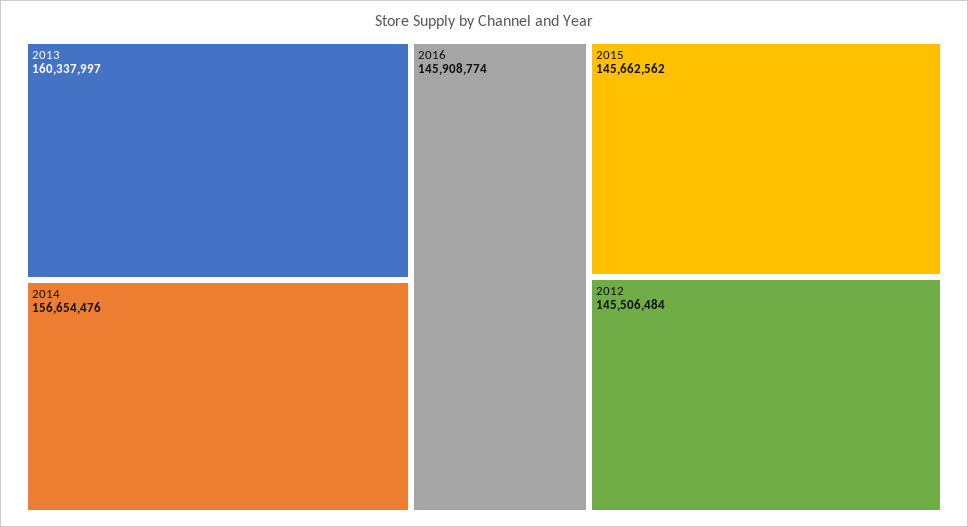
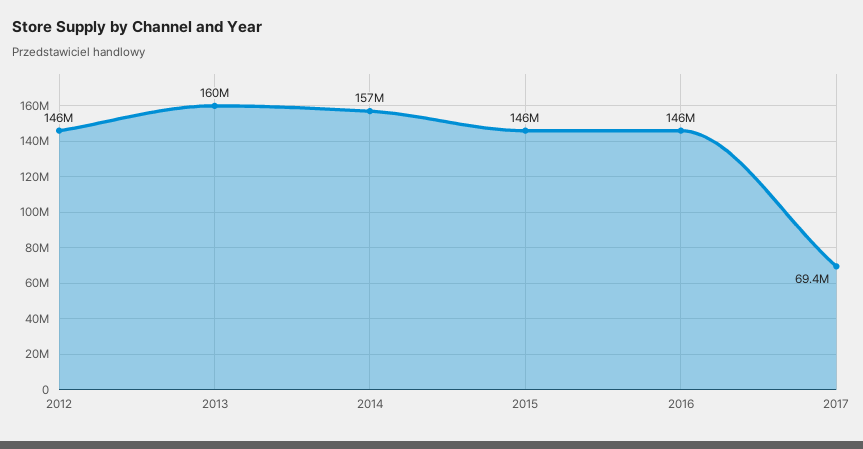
2017: none -> 69400000

